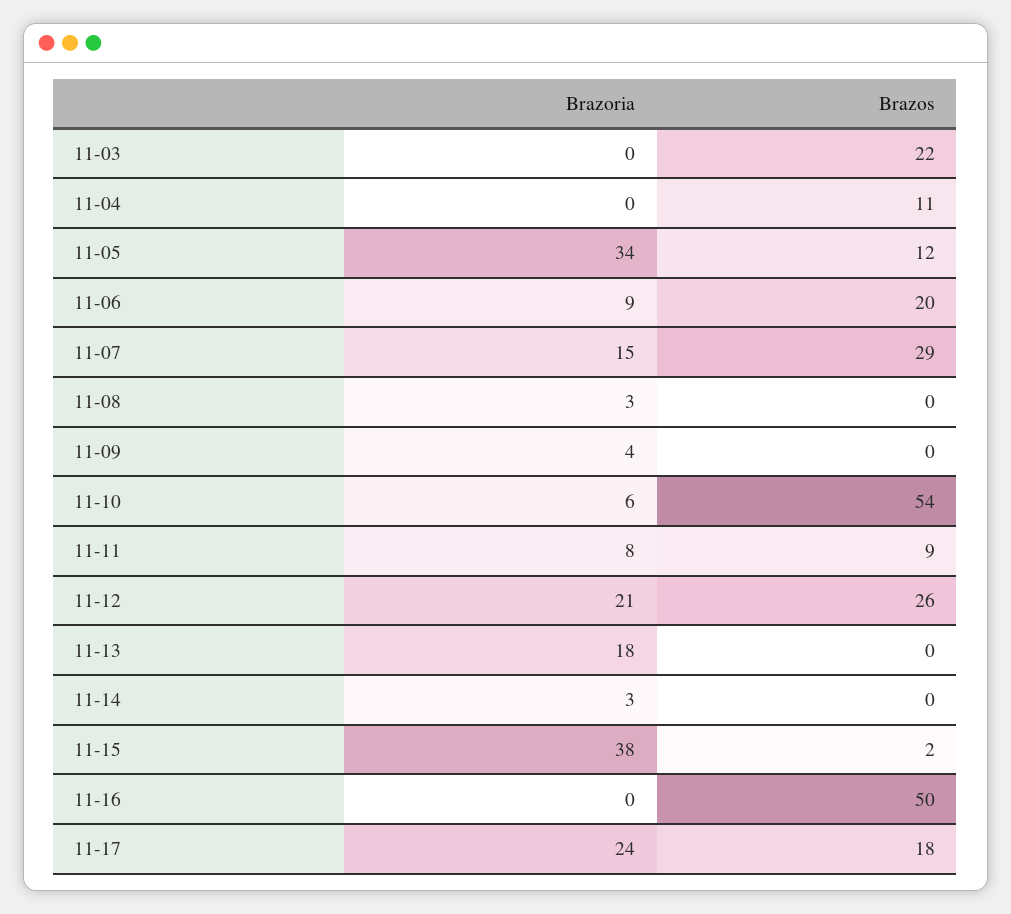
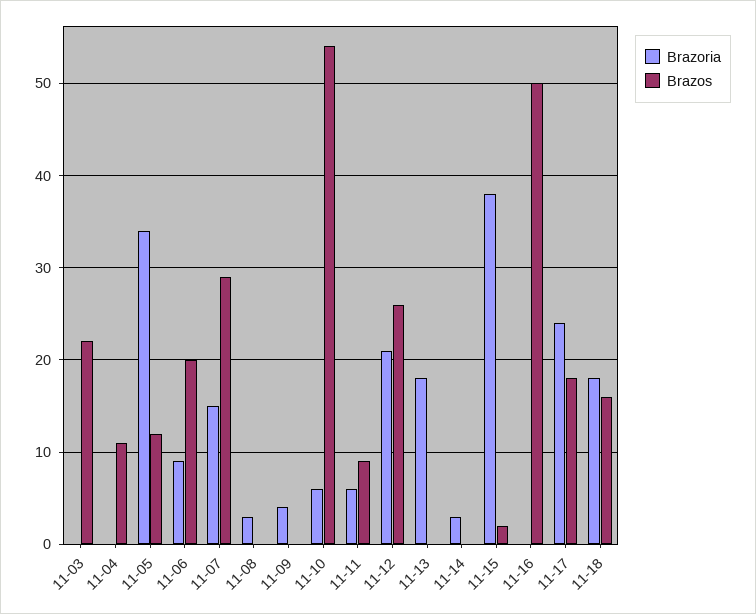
Brazoria, 11-11: 8 -> 6
Brazoria, 11-18: none -> 18
Brazos, 11-18: none -> 16

